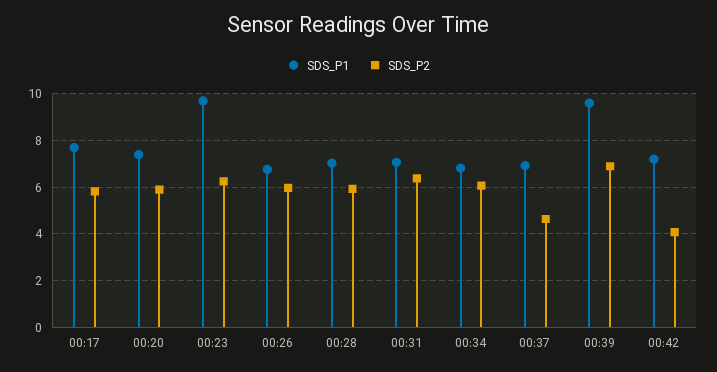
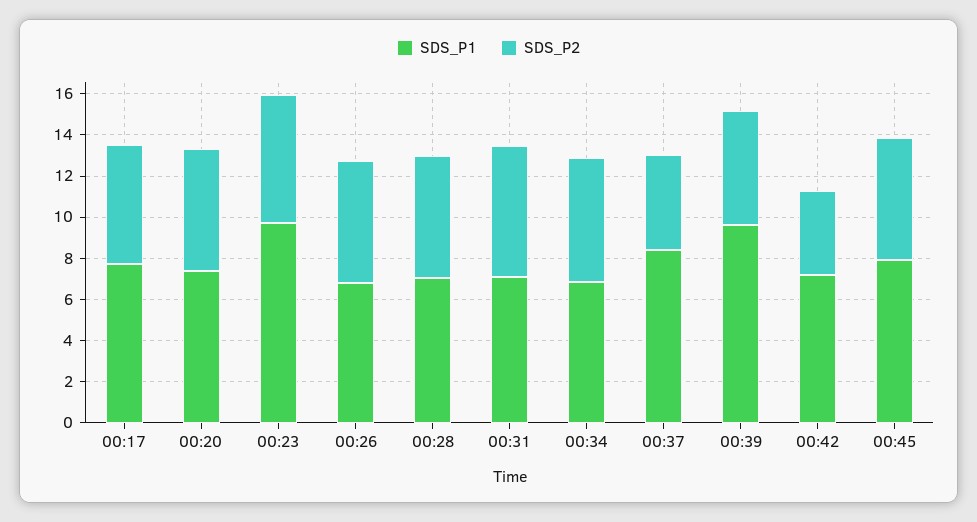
SDS_P1, 00:37: 7 -> 8.5
SDS_P2, 00:39: 7 -> 5.5
SDS_P1, 00:45: none -> 8
SDS_P2, 00:45: none -> 6

